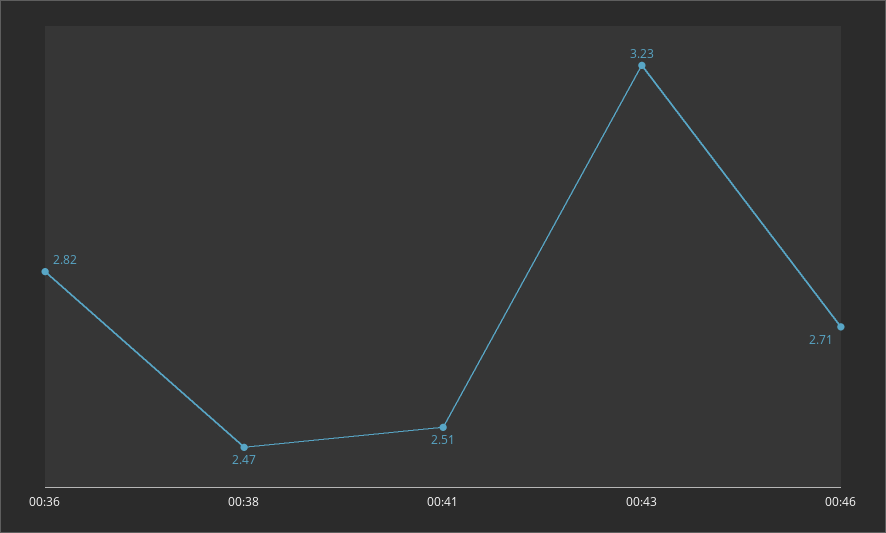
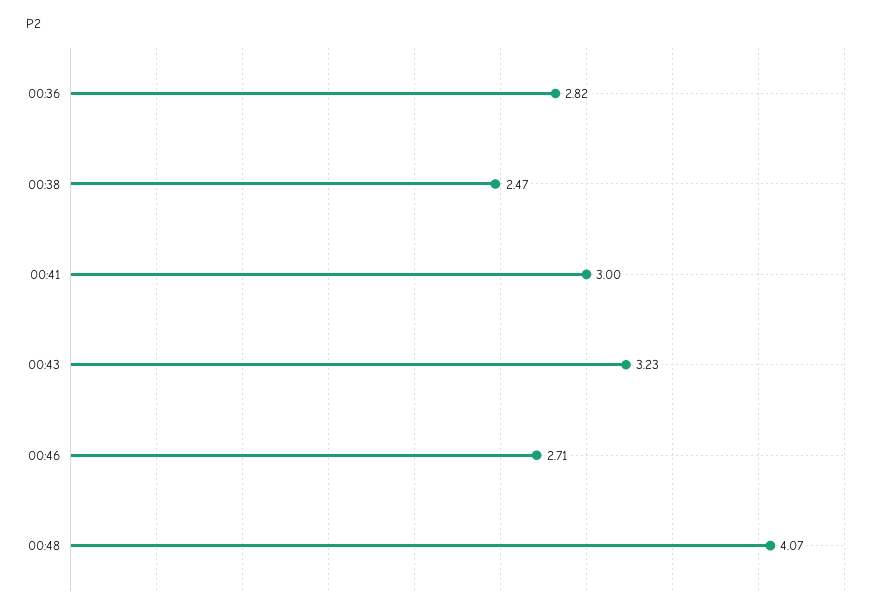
00:41: 2.51 -> 3
00:48: none -> 4.07

